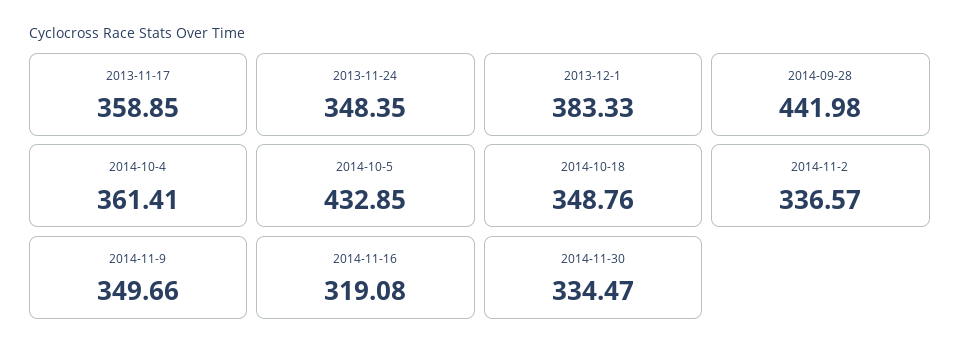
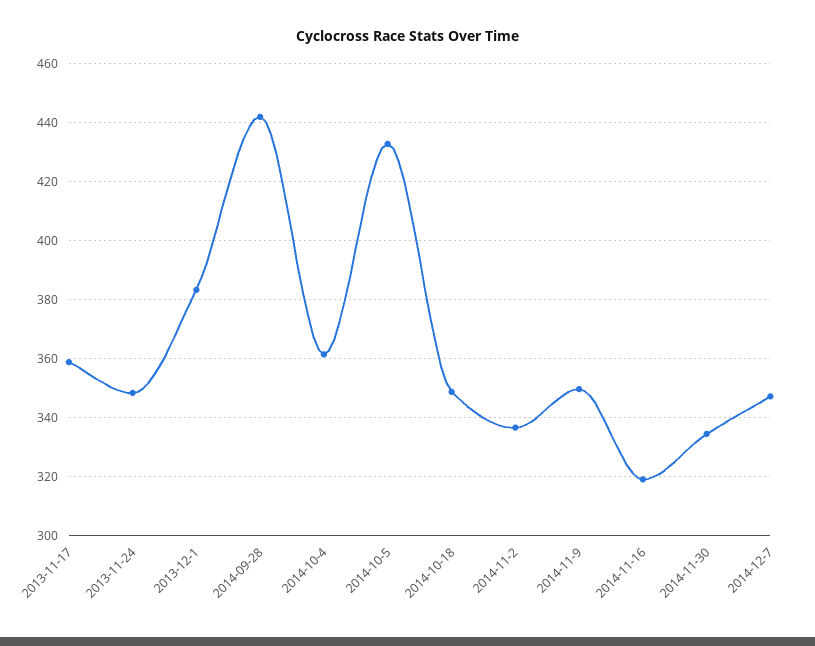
2014-12-7: none -> 347.5

